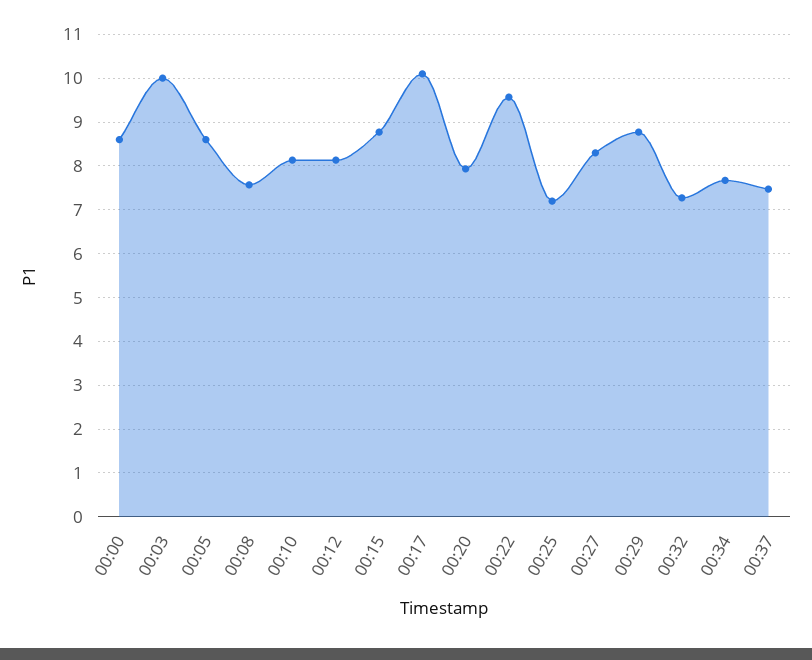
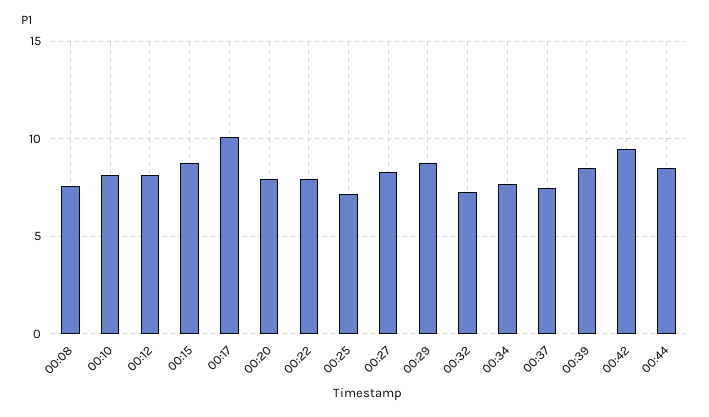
00:00: 8.6 -> none
00:03: 10 -> none
00:05: 8.6 -> none
00:22: 9.6 -> 8
00:39: none -> 8.5
00:42: none -> 9.5
00:44: none -> 8.5

